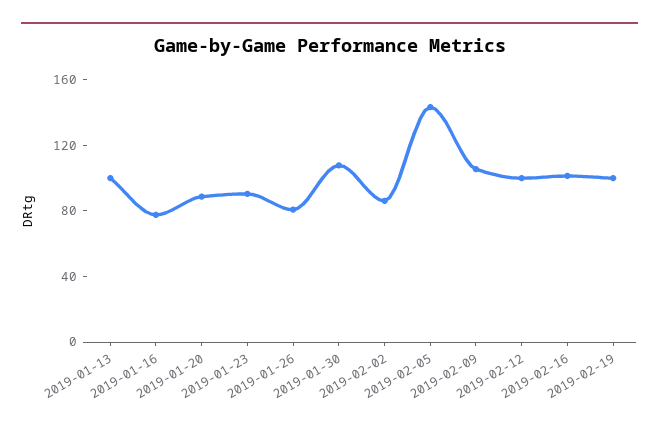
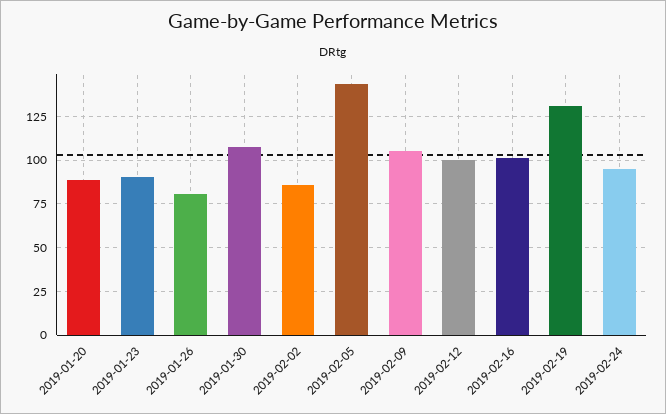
2019-01-13: 100 -> none
2019-01-16: 80 -> none
2019-02-19: 100 -> 130
2019-02-24: none -> 95

